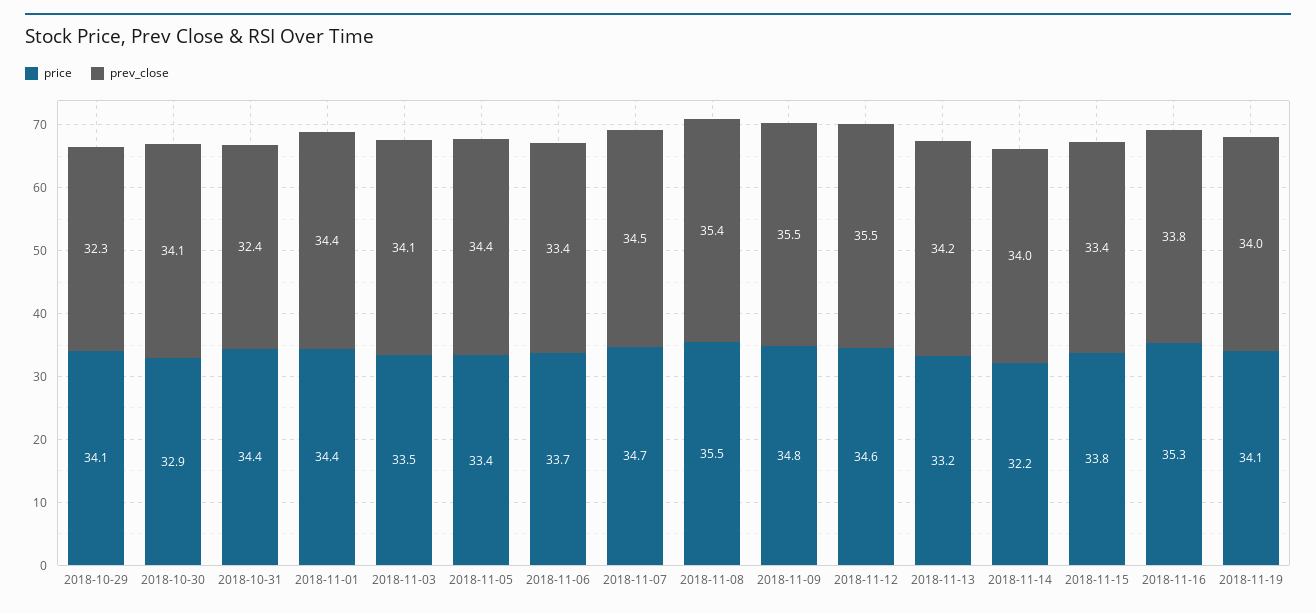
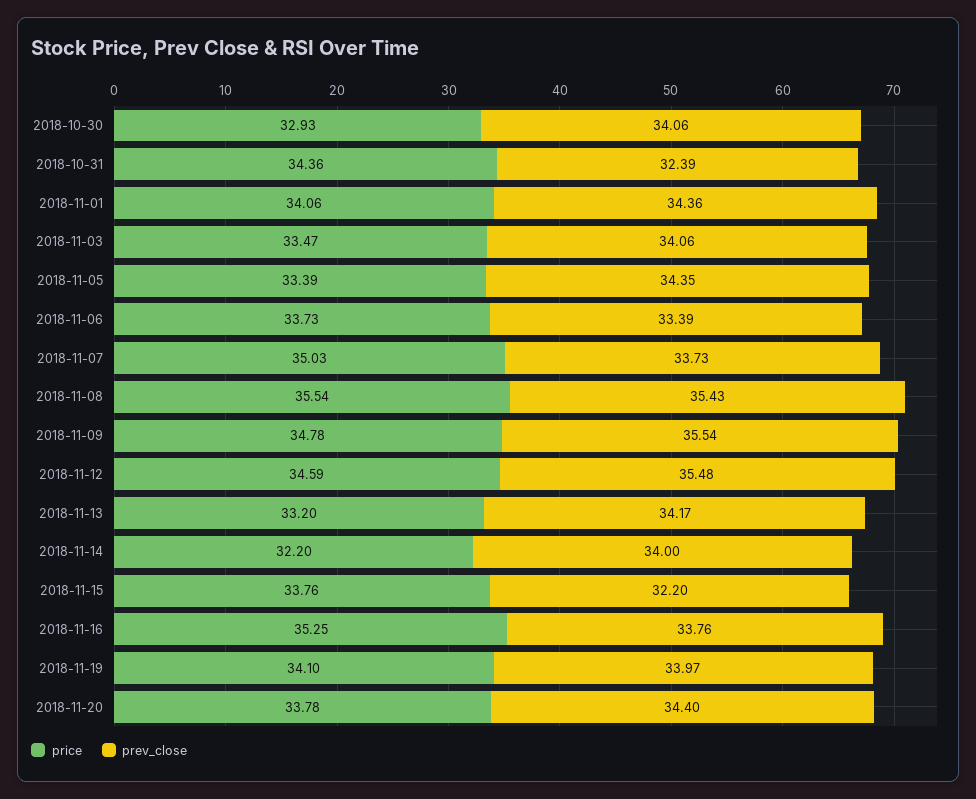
price, 2018-10-29: 34.1 -> none
prev_close, 2018-10-29: 32.3 -> none
price, 2018-11-01: 34.4 -> 34.06
price, 2018-11-07: 34.7 -> 35.03
prev_close, 2018-11-07: 34.5 -> 33.73
prev_close, 2018-11-15: 33.4 -> 32.2
price, 2018-11-20: none -> 33.78
prev_close, 2018-11-20: none -> 34.4

